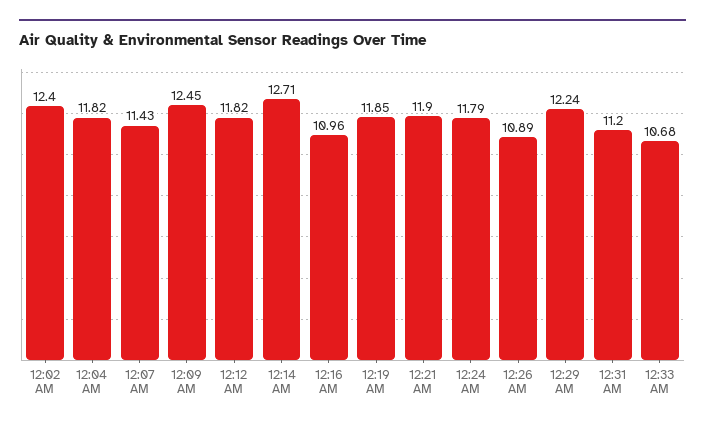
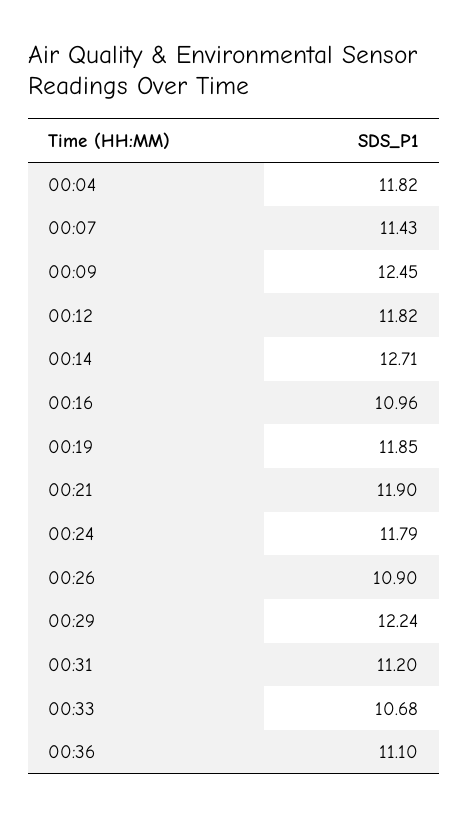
12:02 AM: 12.4 -> none
12:26 AM: 10.89 -> 10.9
00:36: none -> 11.1

